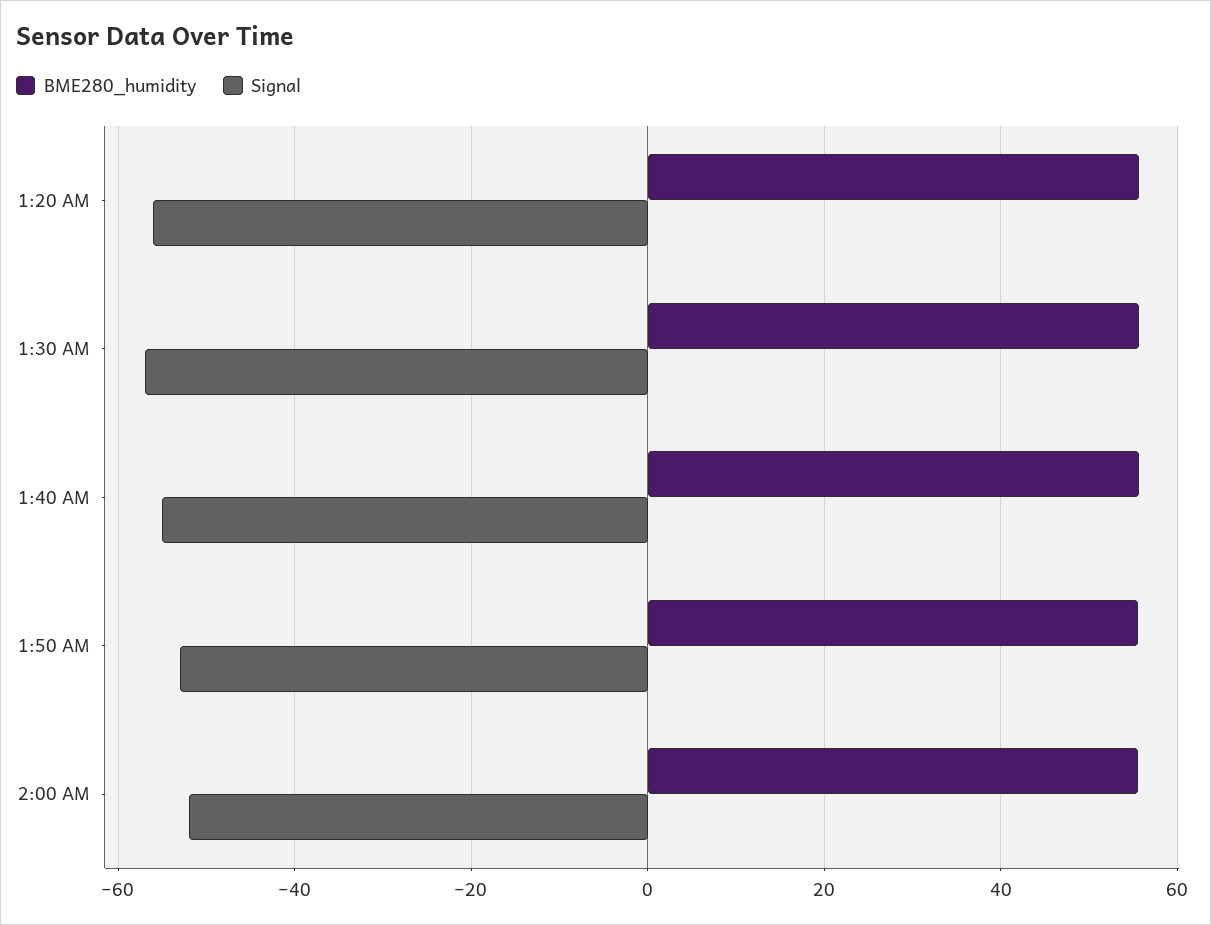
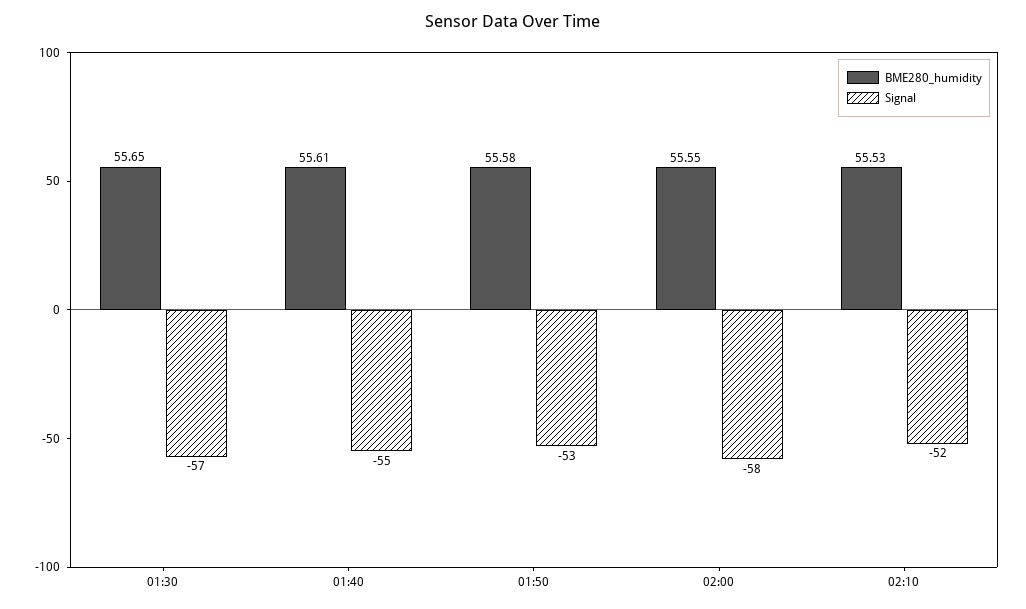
BME280_humidity, 1:20 AM: 56 -> none
Signal, 1:20 AM: -56 -> none
Signal, 2:00 AM: -52 -> -58
BME280_humidity, 02:10: none -> 55.53
Signal, 02:10: none -> -52

